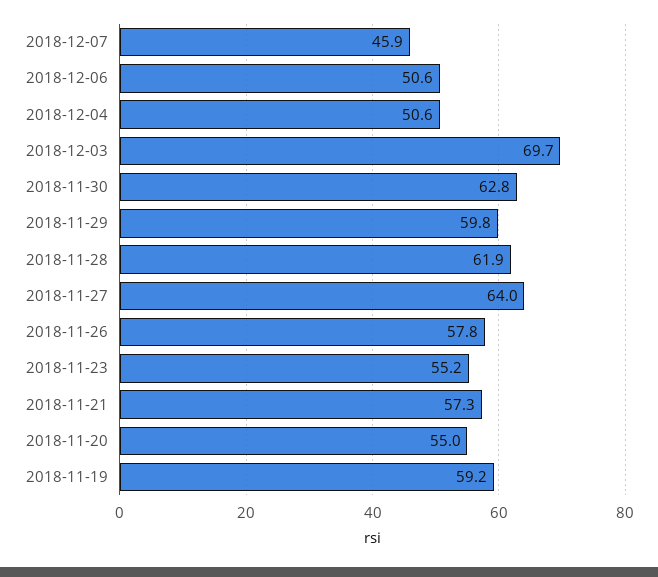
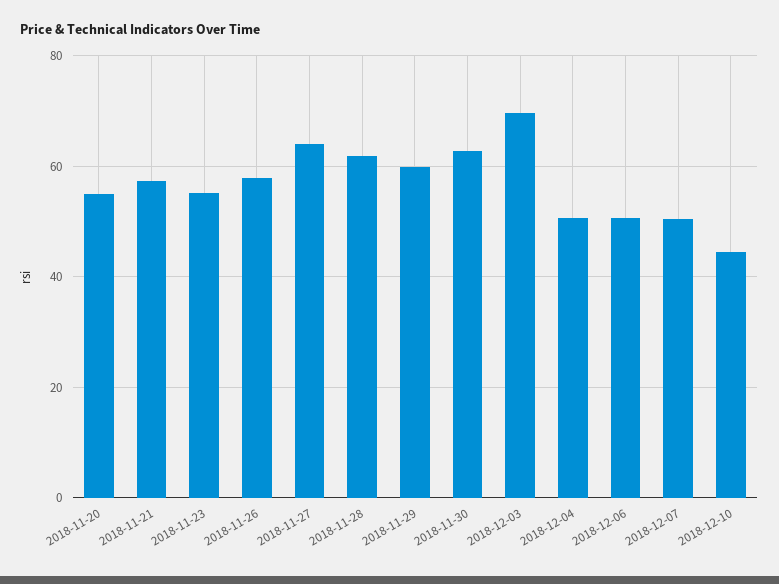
2018-12-07: 45.9 -> 50
2018-11-19: 59.2 -> none
2018-12-10: none -> 44

